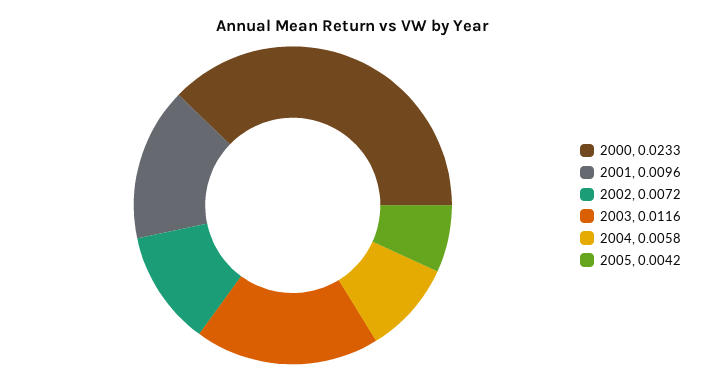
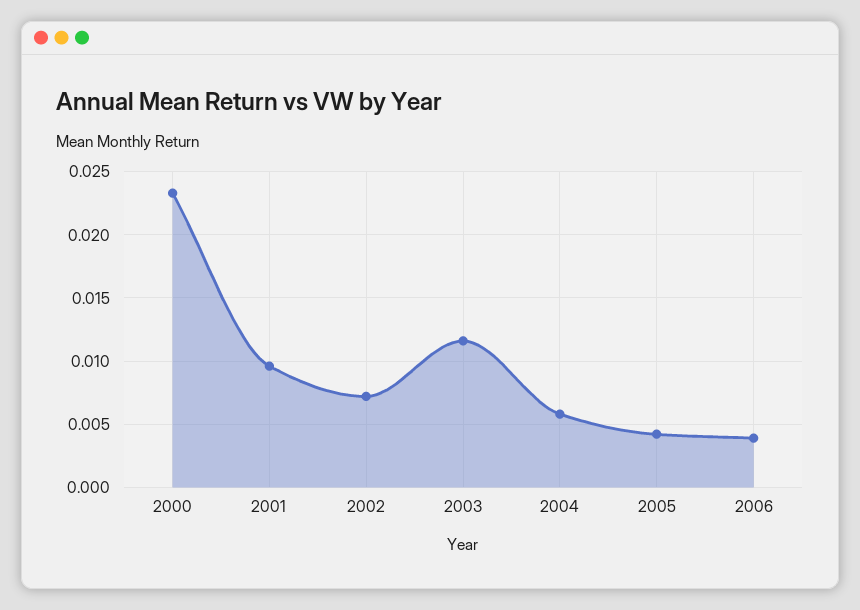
2006: none -> 0.004

